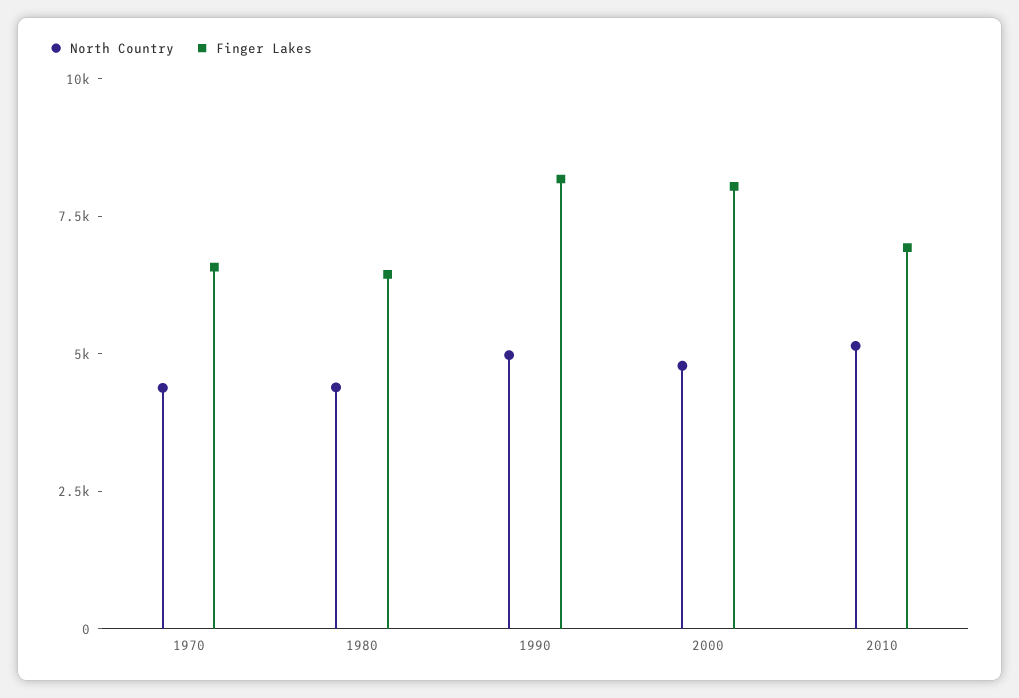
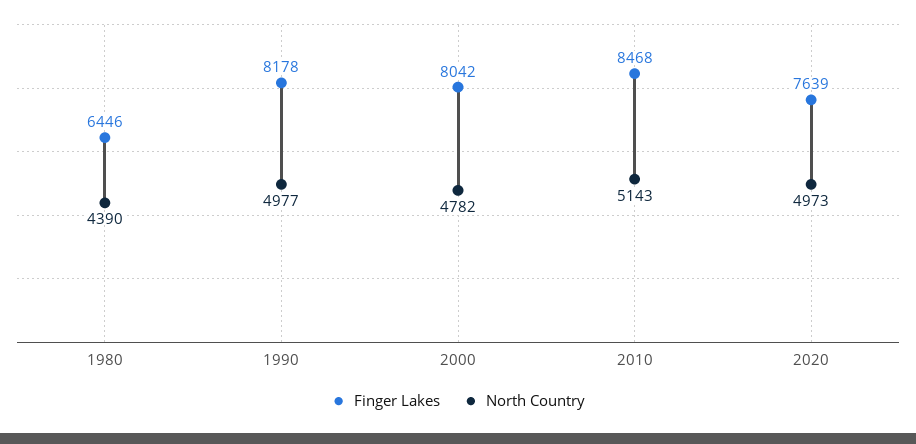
North Country, 1970: 4500 -> none
Finger Lakes, 1970: 6500 -> none
Finger Lakes, 2010: 7000 -> 8468
Finger Lakes, 2020: none -> 7639
North Country, 2020: none -> 4973

